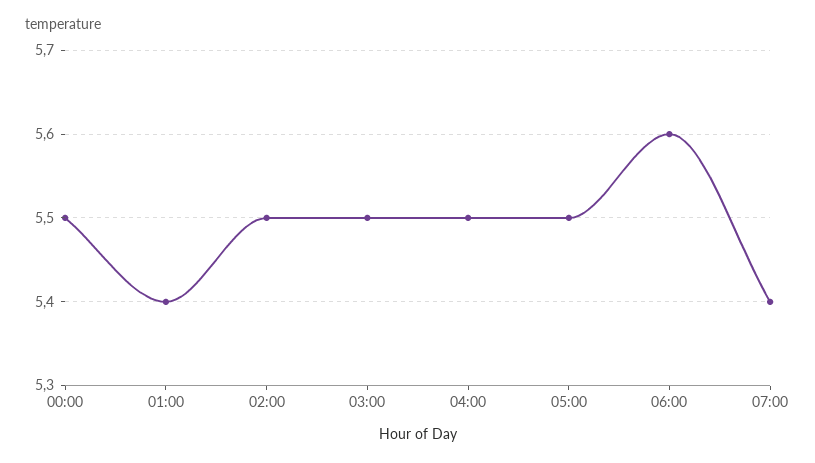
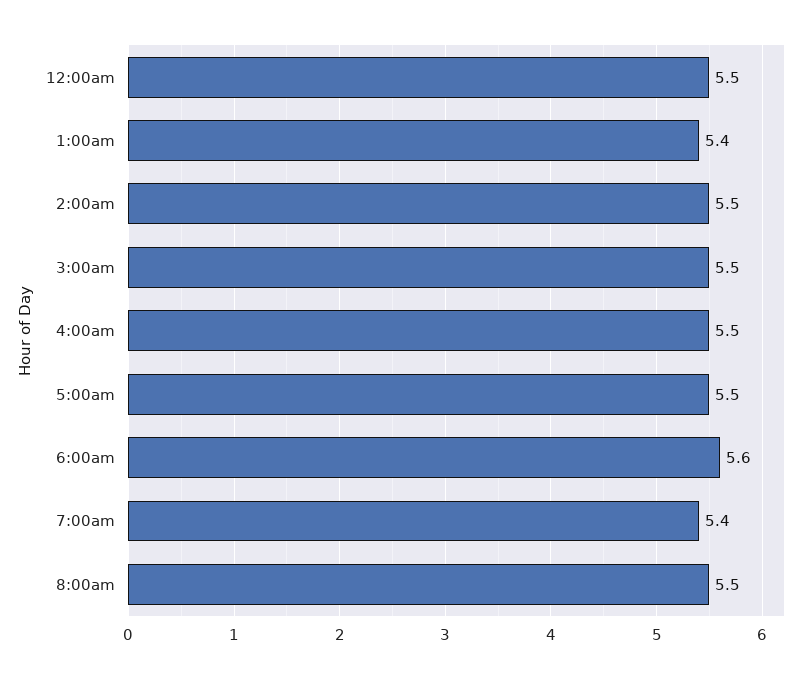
8:00am: none -> 5.5

